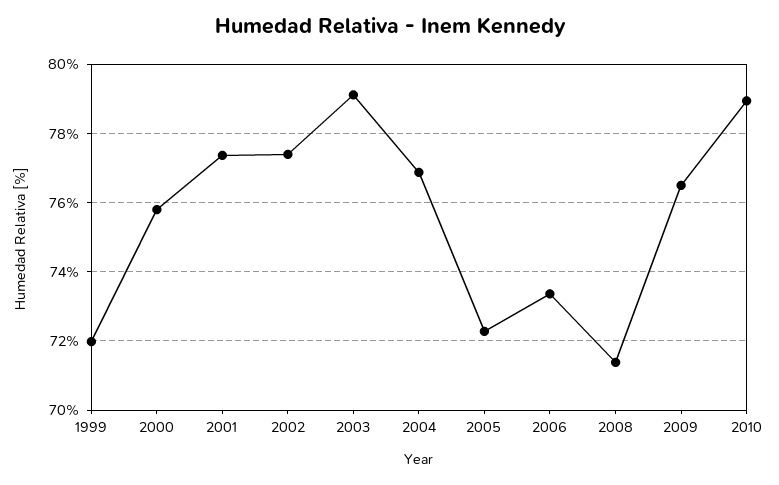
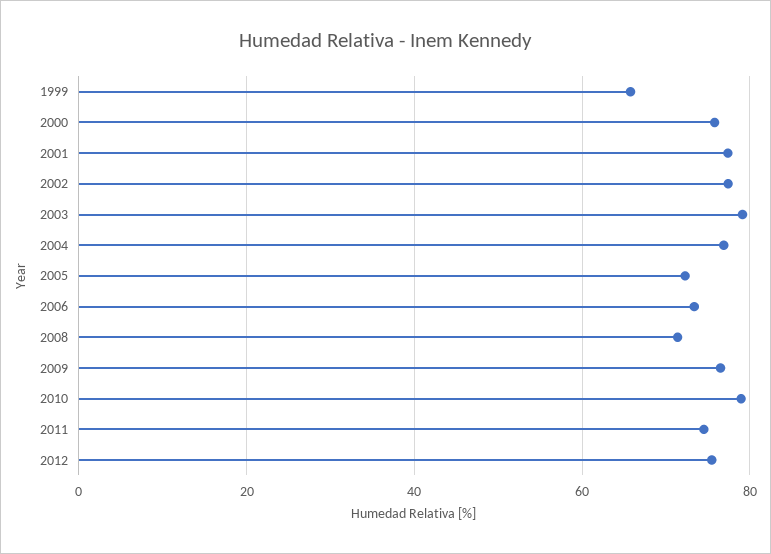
1999: 72 -> 66
2011: none -> 74
2012: none -> 76

